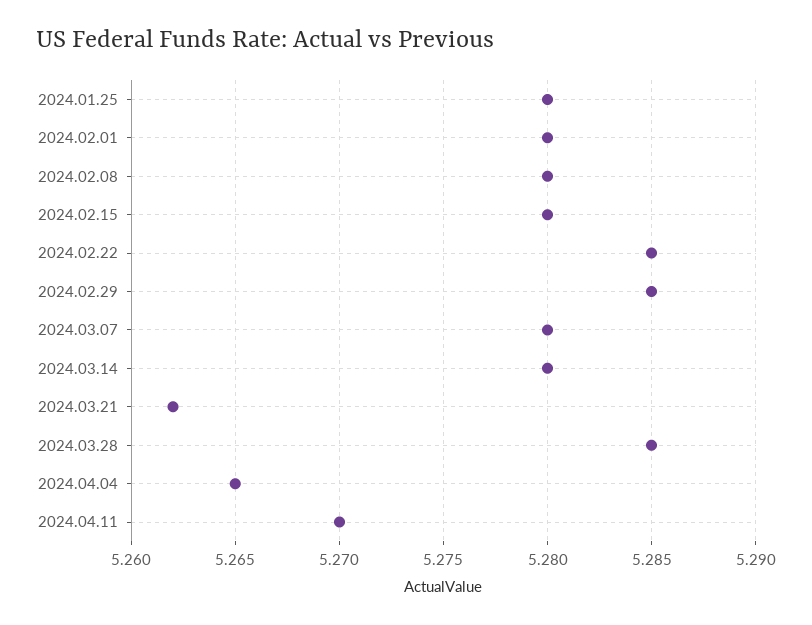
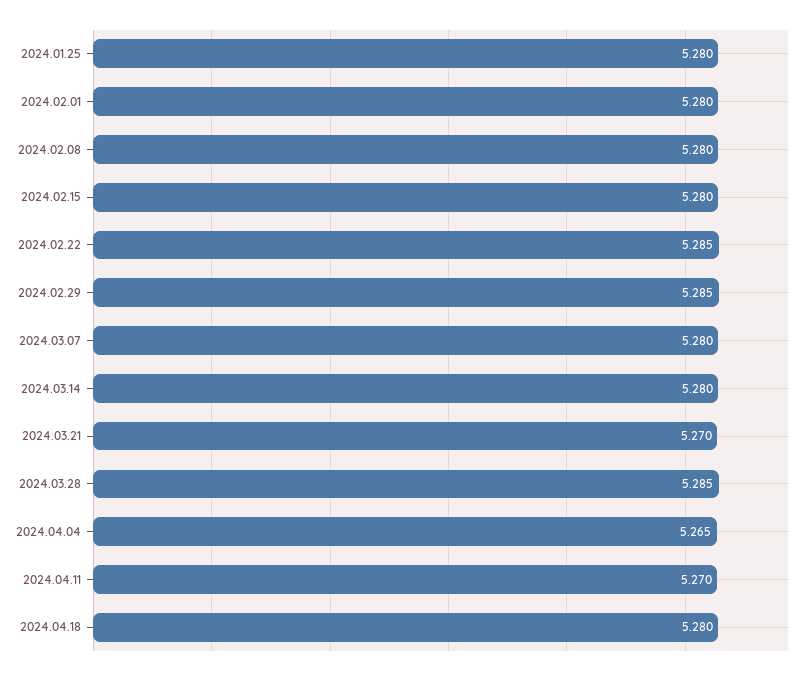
2024.03.21: 5.262 -> 5.27
2024.04.18: none -> 5.28

